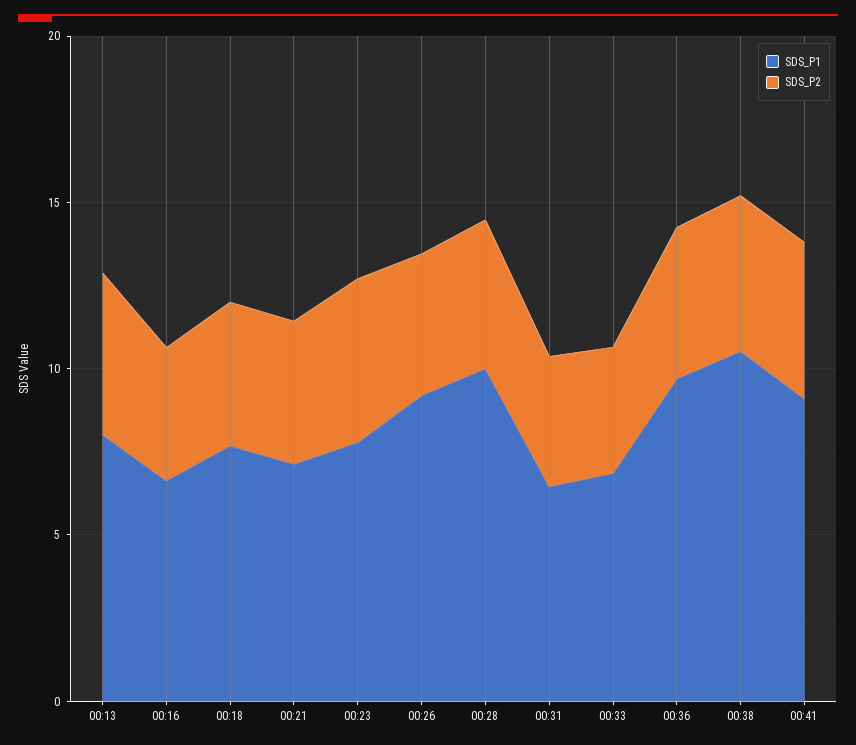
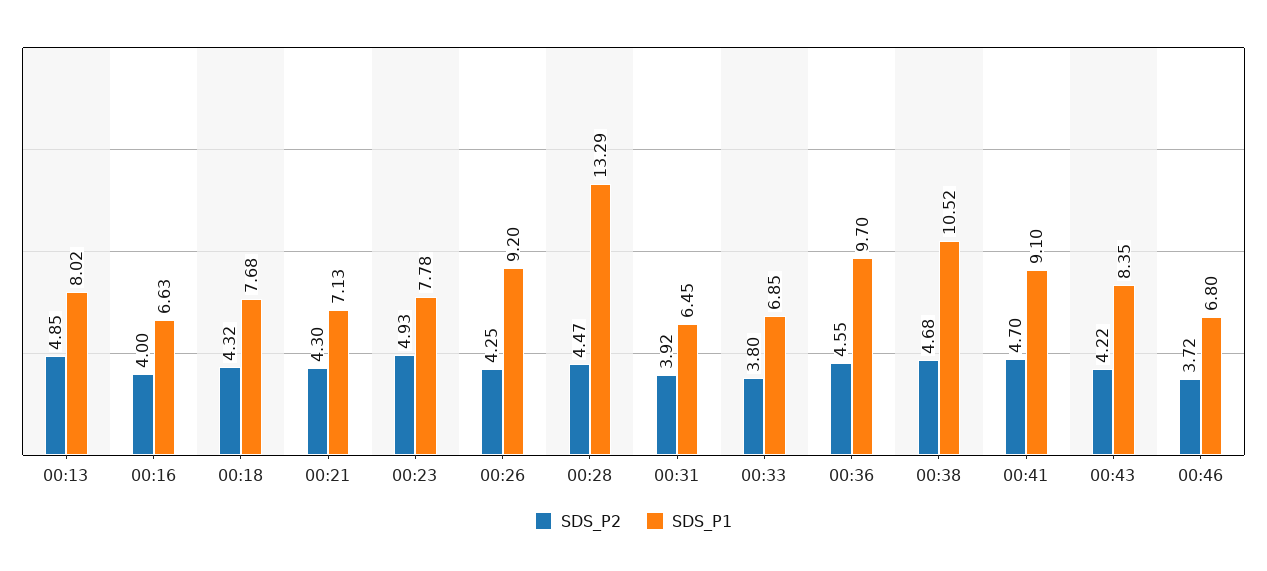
SDS_P1, 00:28: 10 -> 13.29
SDS_P2, 00:43: none -> 4.22
SDS_P1, 00:43: none -> 8.35
SDS_P2, 00:46: none -> 3.72
SDS_P1, 00:46: none -> 6.8

